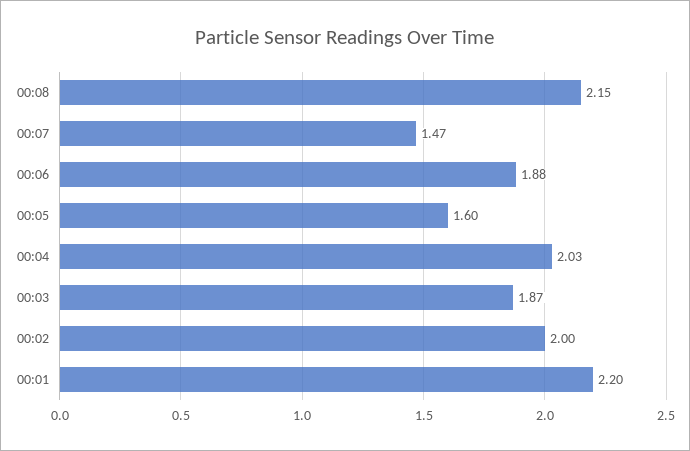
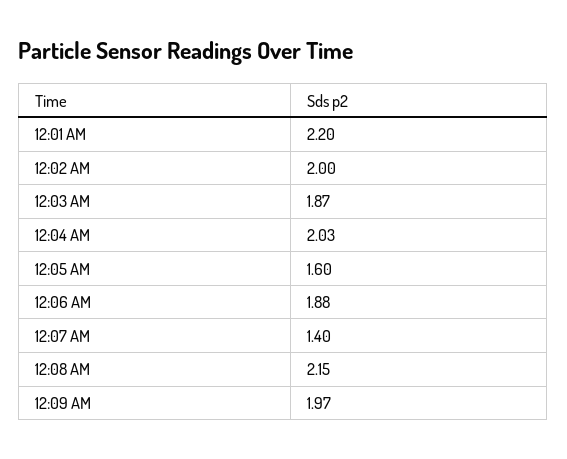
00:07: 1.47 -> 1.4
12:09 AM: none -> 1.97

